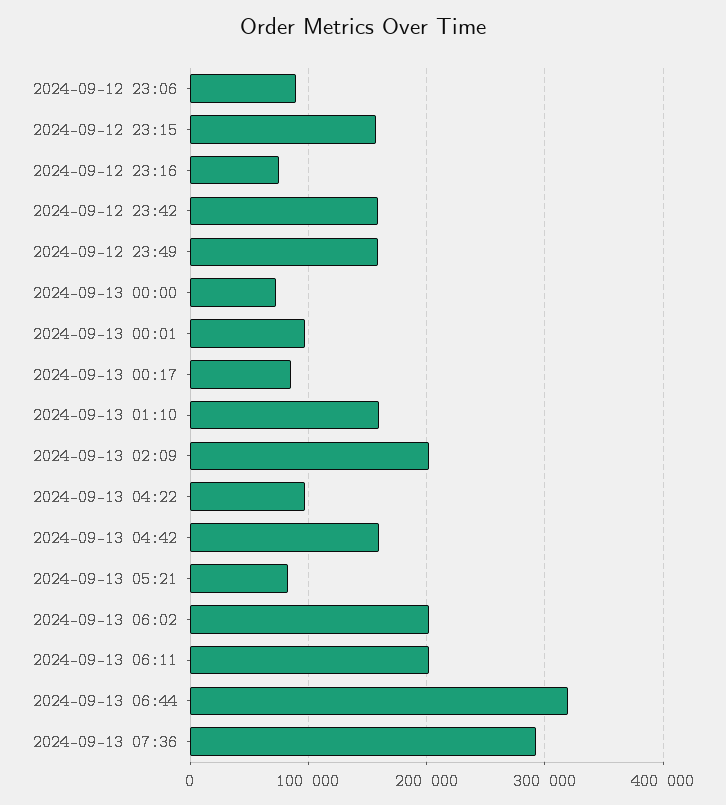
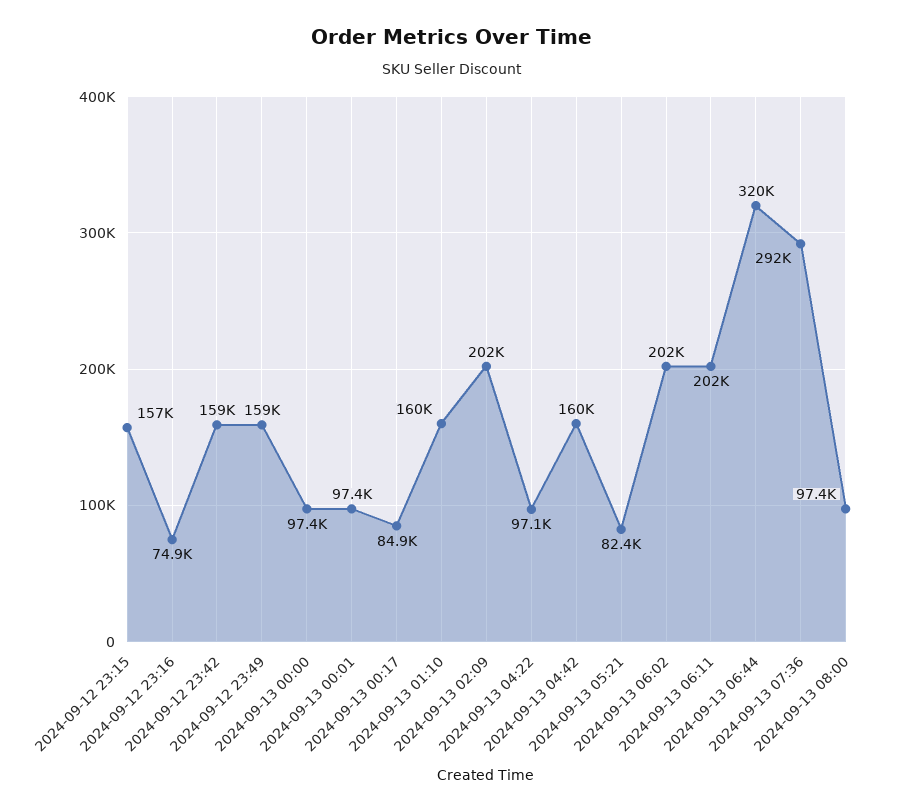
2024-09-12 23:06: 90000 -> none
2024-09-13 00:00: 70000 -> 97400
2024-09-13 08:00: none -> 97400

